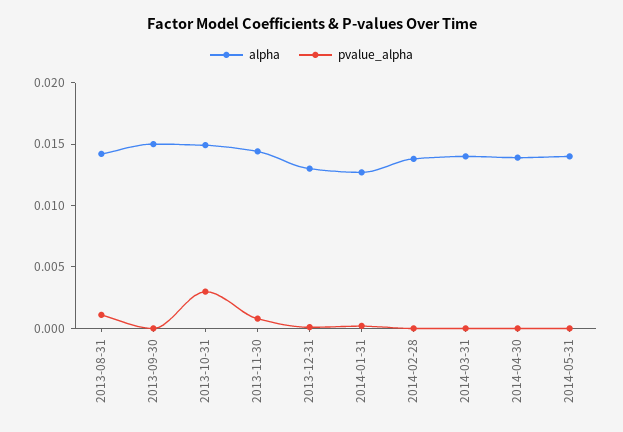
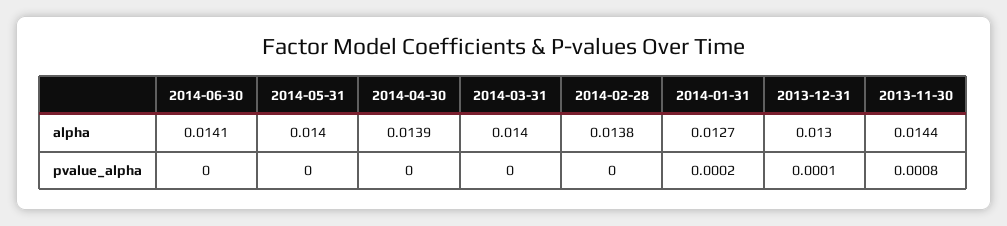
alpha, 2013-08-31: 0.014 -> none
pvalue_alpha, 2013-08-31: 0.001 -> none
alpha, 2013-09-30: 0.015 -> none
pvalue_alpha, 2013-09-30: 0 -> none
alpha, 2013-10-31: 0.015 -> none
pvalue_alpha, 2013-10-31: 0.003 -> none
alpha, 2014-06-30: none -> 0.0141
pvalue_alpha, 2014-06-30: none -> 0

